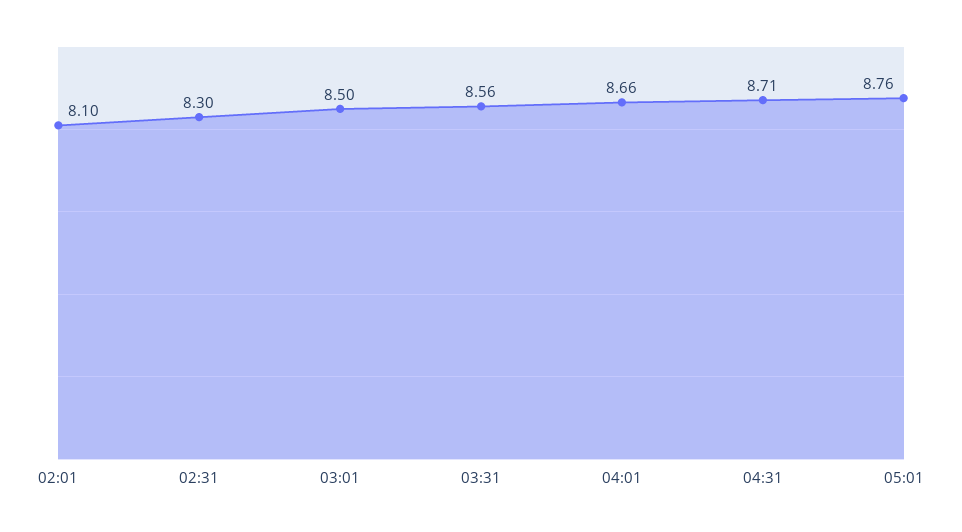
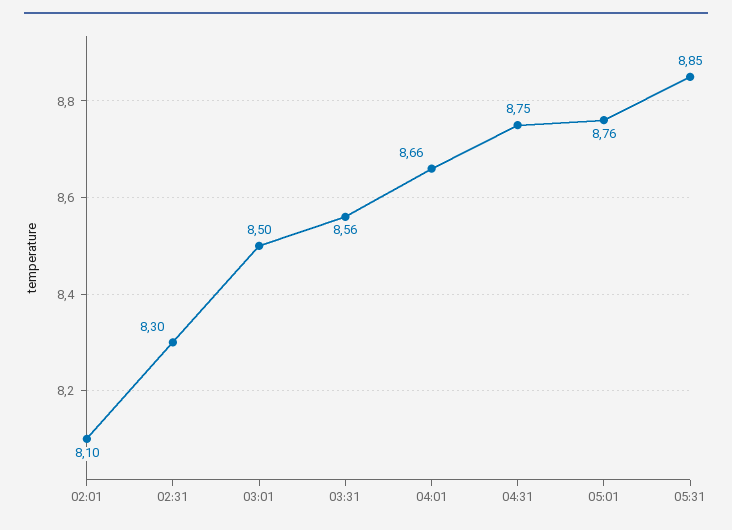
04:31: 8.71 -> 8.75
05:31: none -> 8.85

